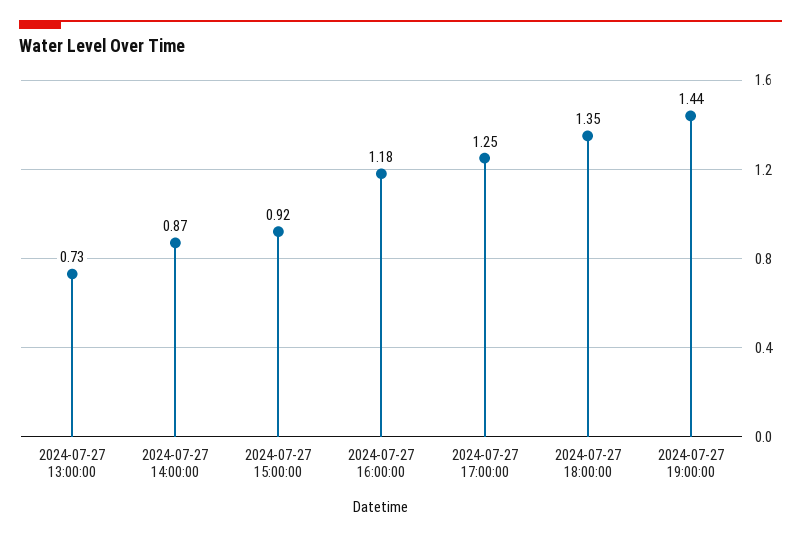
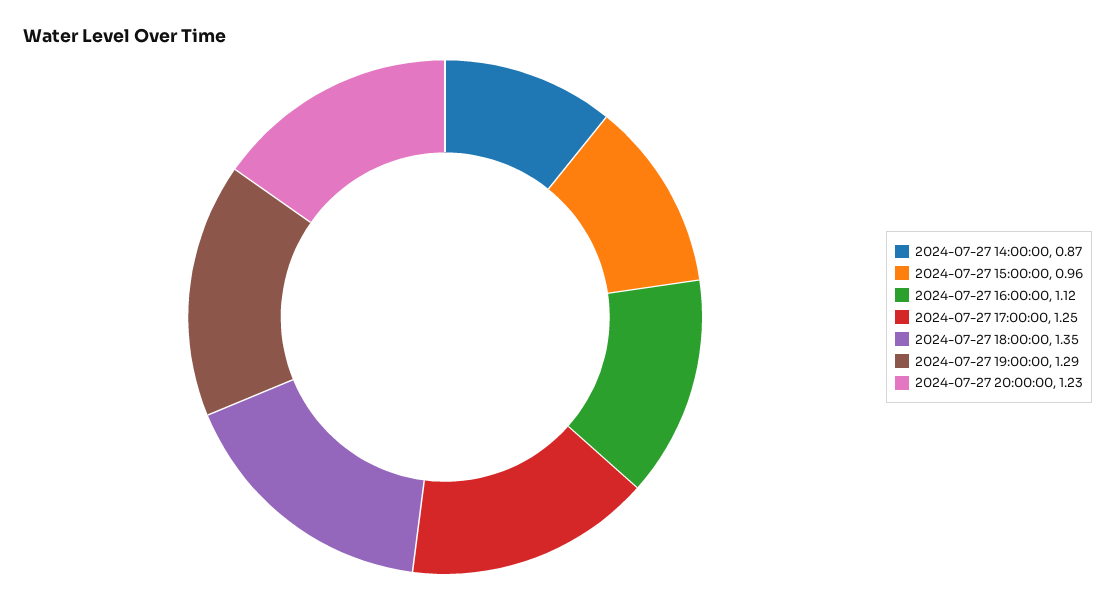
2024-07-27 13:00:00: 0.73 -> none
2024-07-27 15:00:00: 0.92 -> 0.96
2024-07-27 16:00:00: 1.18 -> 1.12
2024-07-27 19:00:00: 1.44 -> 1.29
2024-07-27 20:00:00: none -> 1.23

